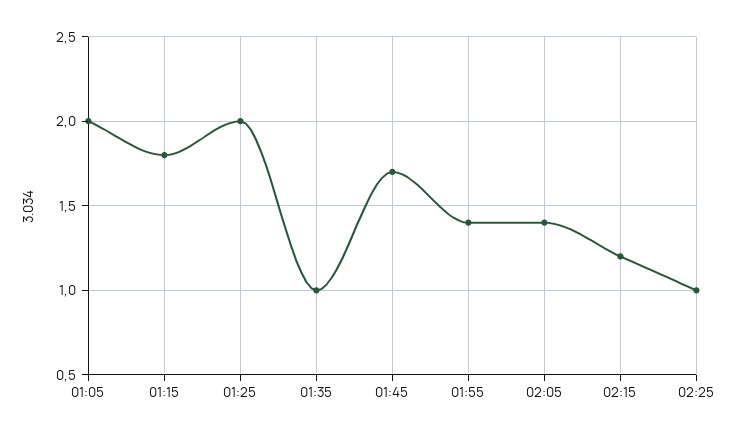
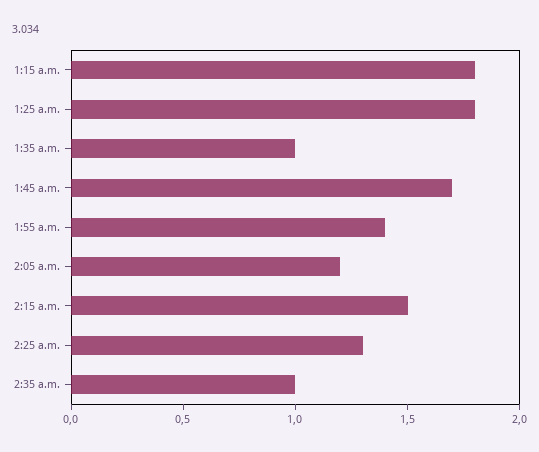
01:05: 2 -> none
01:25: 2 -> 1.8
02:05: 1.4 -> 1.2
02:15: 1.2 -> 1.5
02:25: 1 -> 1.3
2:35 a.m.: none -> 1

